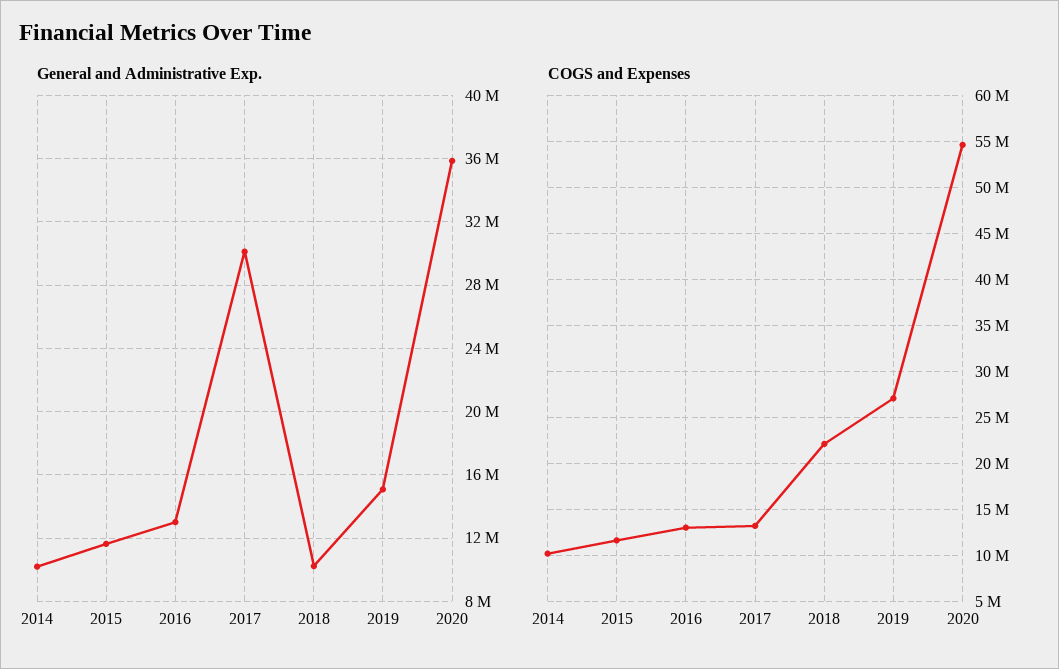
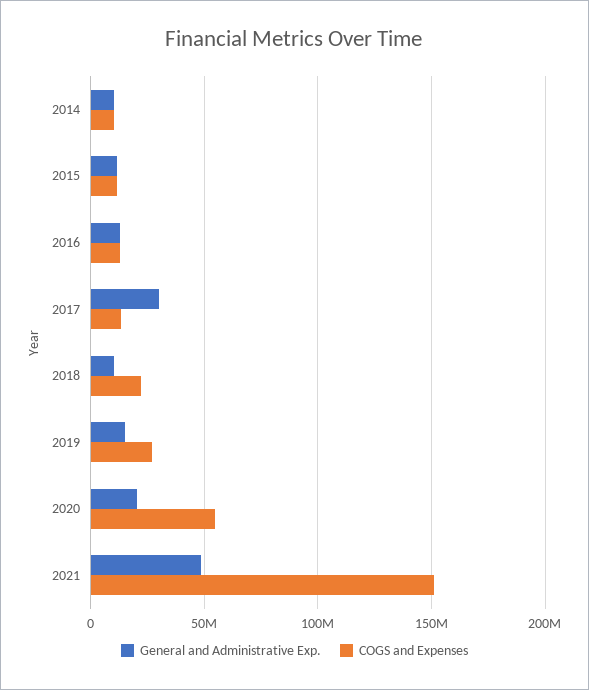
General and Administrative Exp., 2020: 36000000 -> 20000000
General and Administrative Exp., 2021: none -> 50000000
COGS and Expenses, 2021: none -> 150000000

